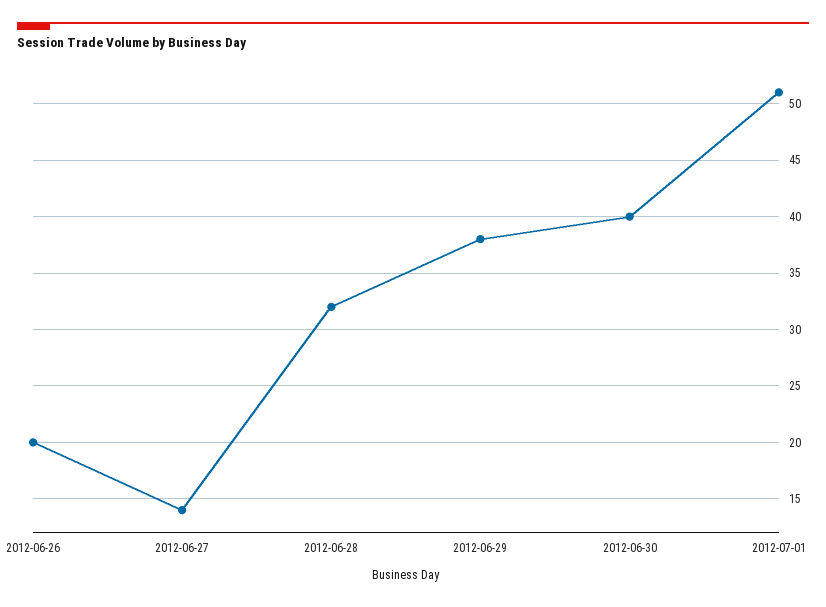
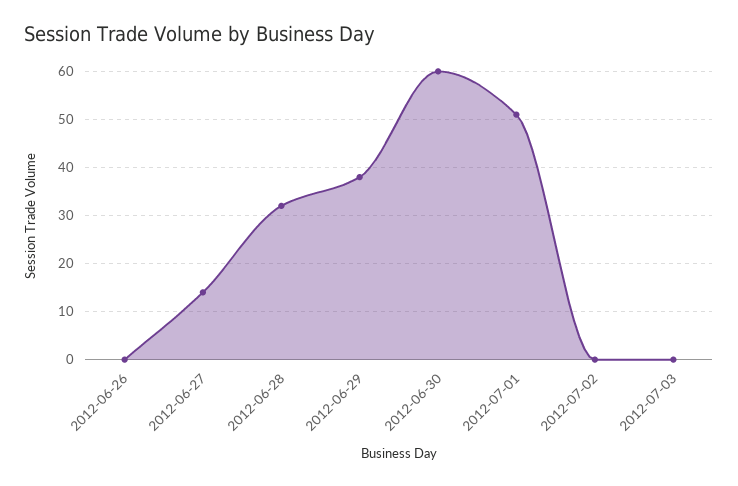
2012-06-26: 20 -> 0
2012-06-30: 40 -> 60
2012-07-02: none -> 0
2012-07-03: none -> 0

